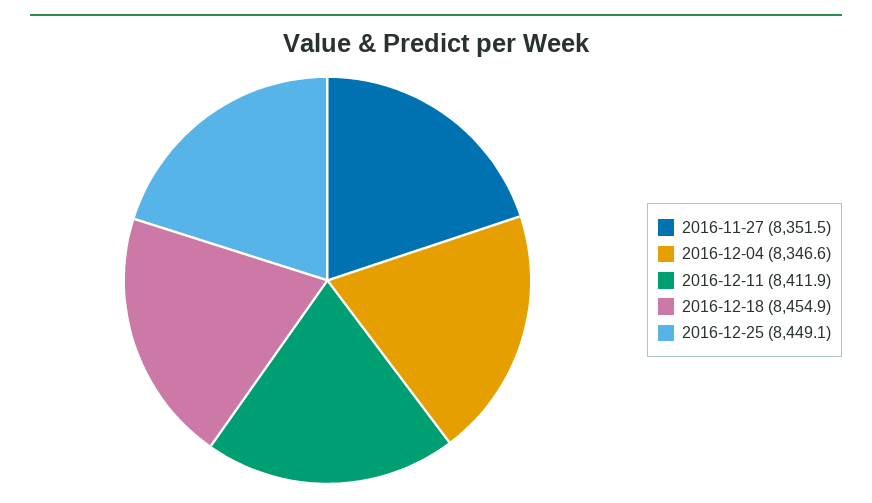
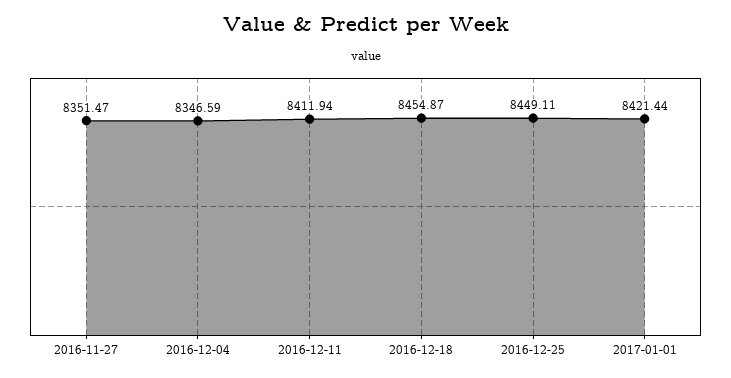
2017-01-01: none -> 8421.44

